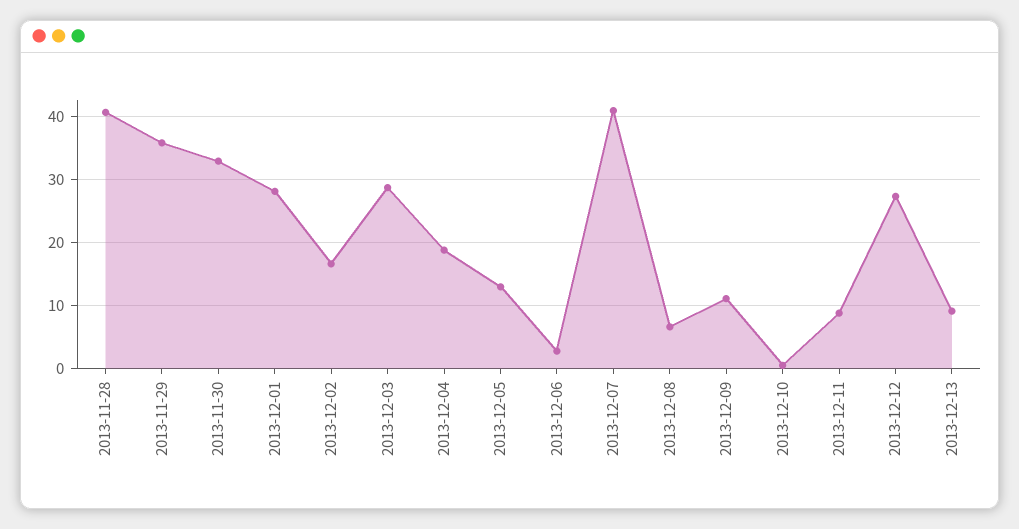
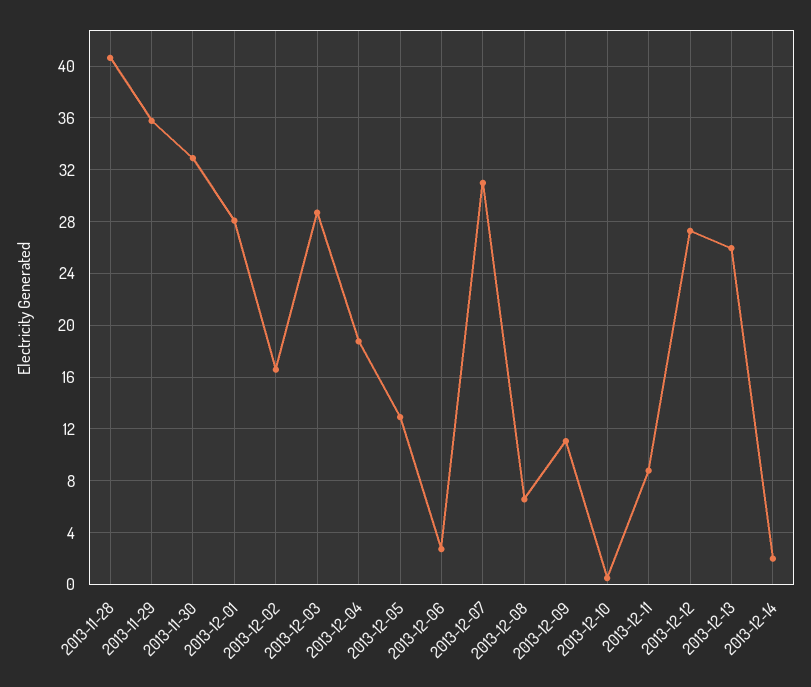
2013-12-07: 41 -> 31
2013-12-13: 9 -> 26
2013-12-14: none -> 2

